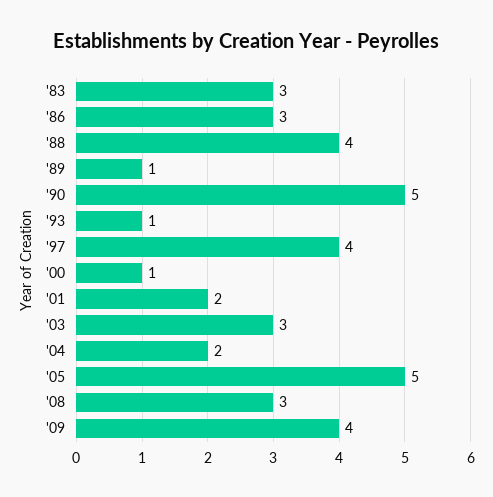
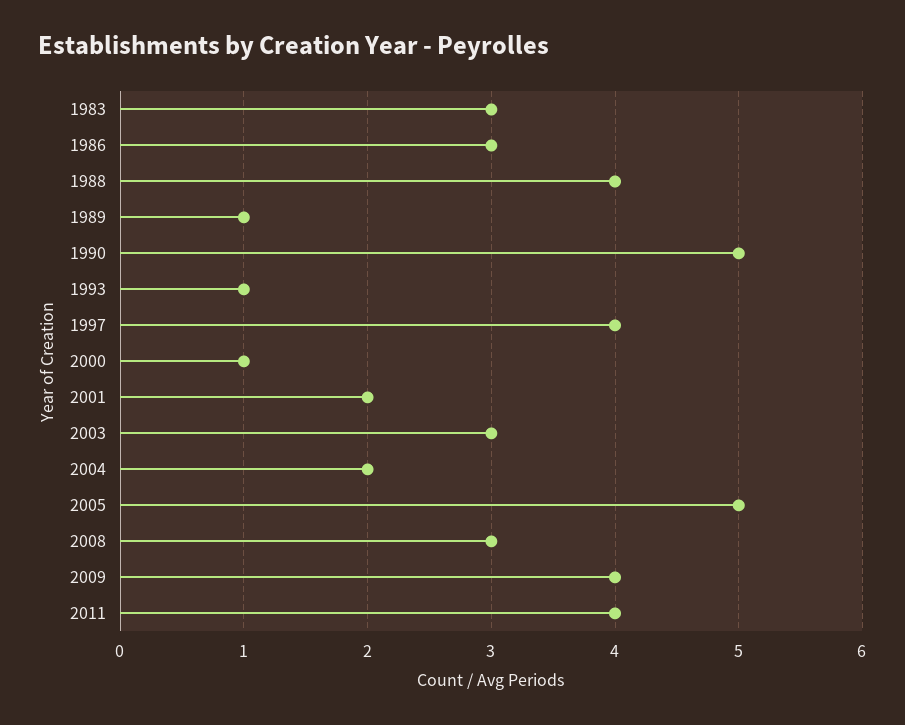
2011: none -> 4

